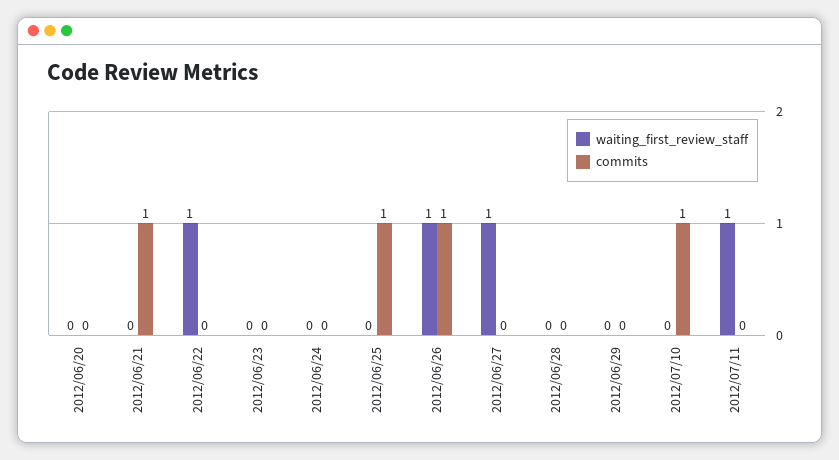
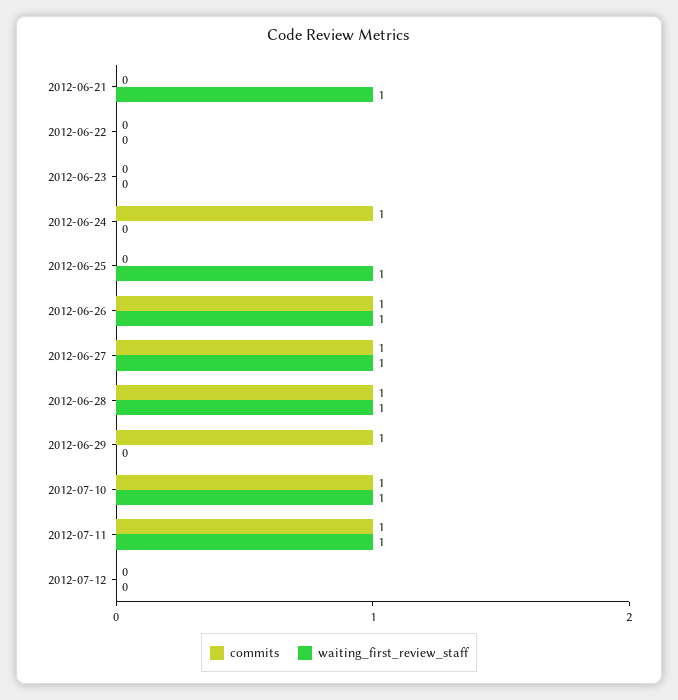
waiting_first_review_staff, 2012/06/20: 0 -> none
commits, 2012/06/20: 0 -> none
waiting_first_review_staff, 2012/06/21: 0 -> 1
commits, 2012/06/21: 1 -> 0
waiting_first_review_staff, 2012/06/22: 1 -> 0
commits, 2012/06/24: 0 -> 1
waiting_first_review_staff, 2012/06/25: 0 -> 1
commits, 2012/06/25: 1 -> 0
commits, 2012/06/27: 0 -> 1
waiting_first_review_staff, 2012/06/28: 0 -> 1
commits, 2012/06/28: 0 -> 1
commits, 2012/06/29: 0 -> 1
waiting_first_review_staff, 2012/07/10: 0 -> 1
commits, 2012/07/11: 0 -> 1
commits, 2012-07-12: none -> 0
waiting_first_review_staff, 2012-07-12: none -> 0

